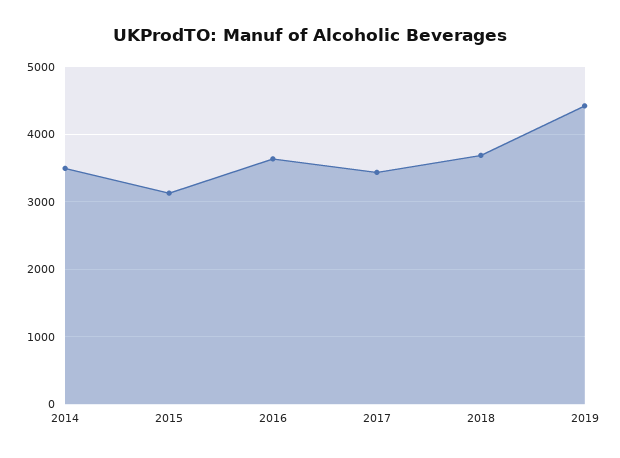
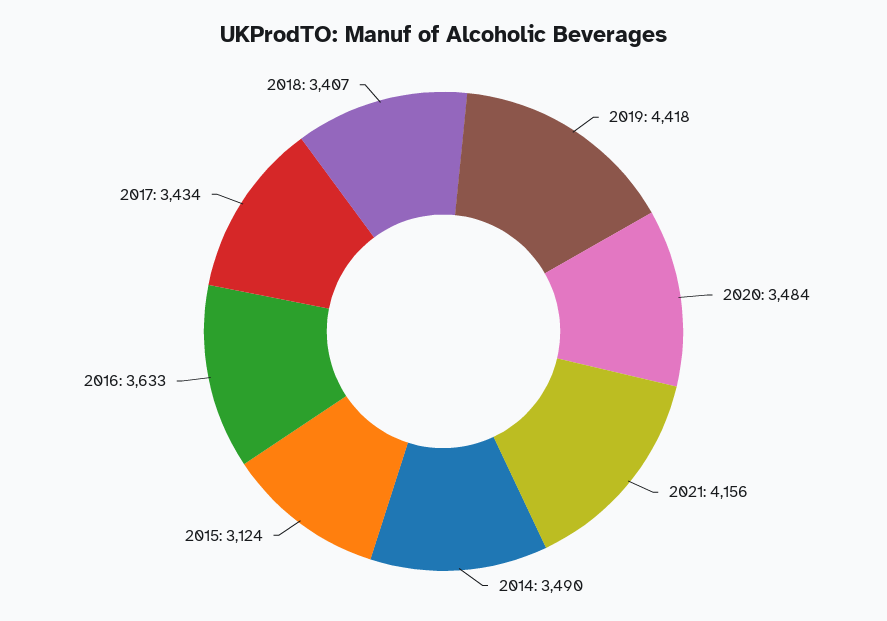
2018: 3700 -> 3407
2020: none -> 3484
2021: none -> 4156

